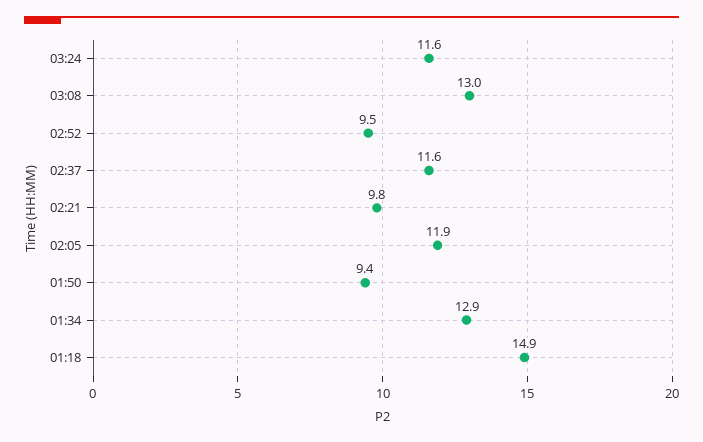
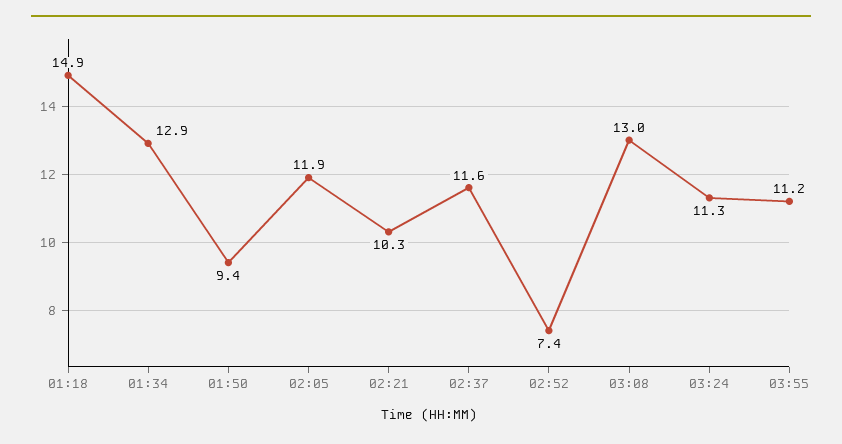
03:24: 11.6 -> 11.3
02:52: 9.5 -> 7.4
02:21: 9.8 -> 10.3
03:55: none -> 11.2

